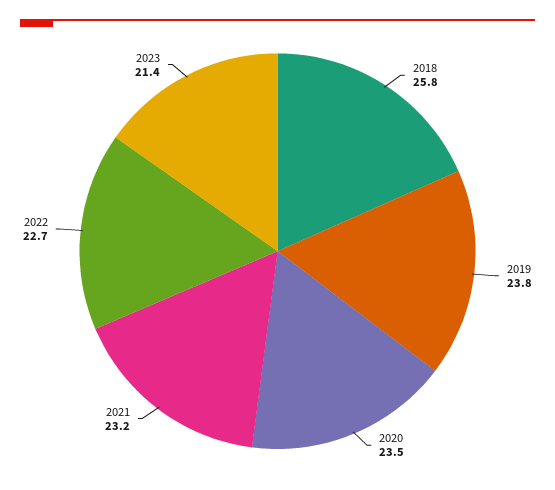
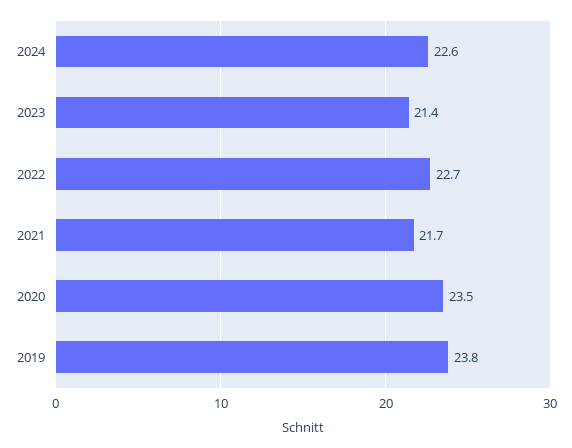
2018: 25.8 -> none
2021: 23.2 -> 21.7
2024: none -> 22.6

